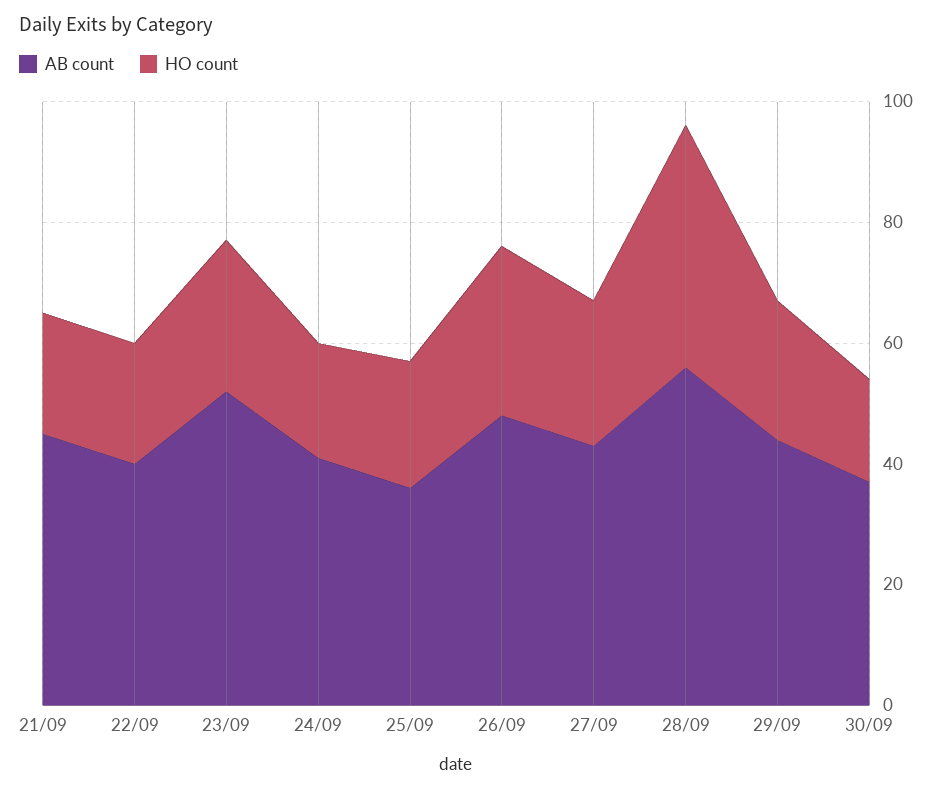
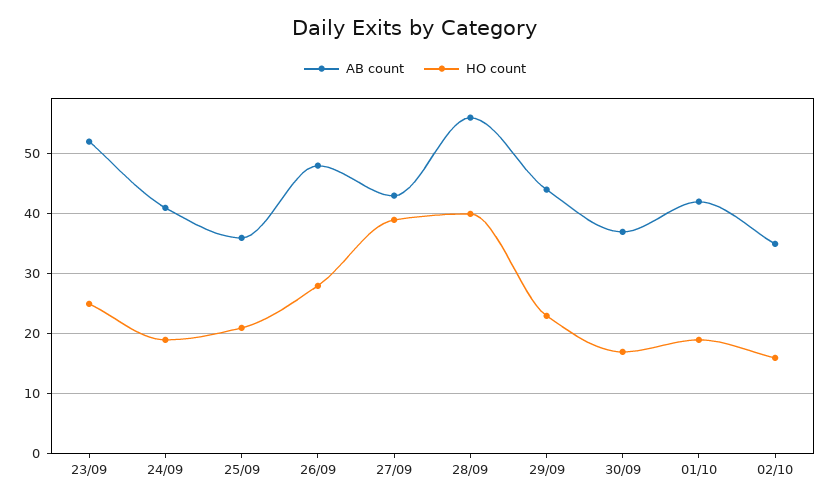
AB count, 21/09: 45 -> none
HO count, 21/09: 20 -> none
AB count, 22/09: 40 -> none
HO count, 22/09: 20 -> none
HO count, 27/09: 25 -> 39
AB count, 01/10: none -> 42
HO count, 01/10: none -> 19
AB count, 02/10: none -> 35
HO count, 02/10: none -> 16

